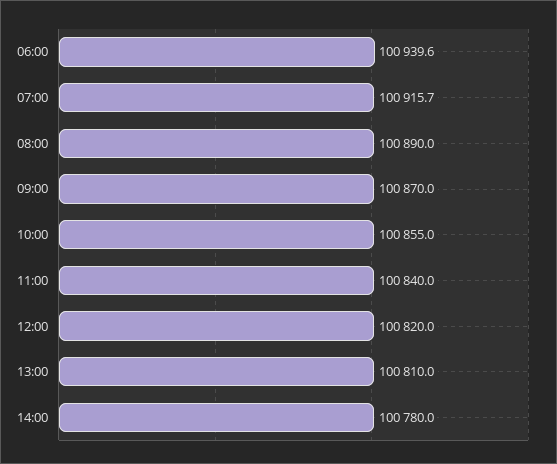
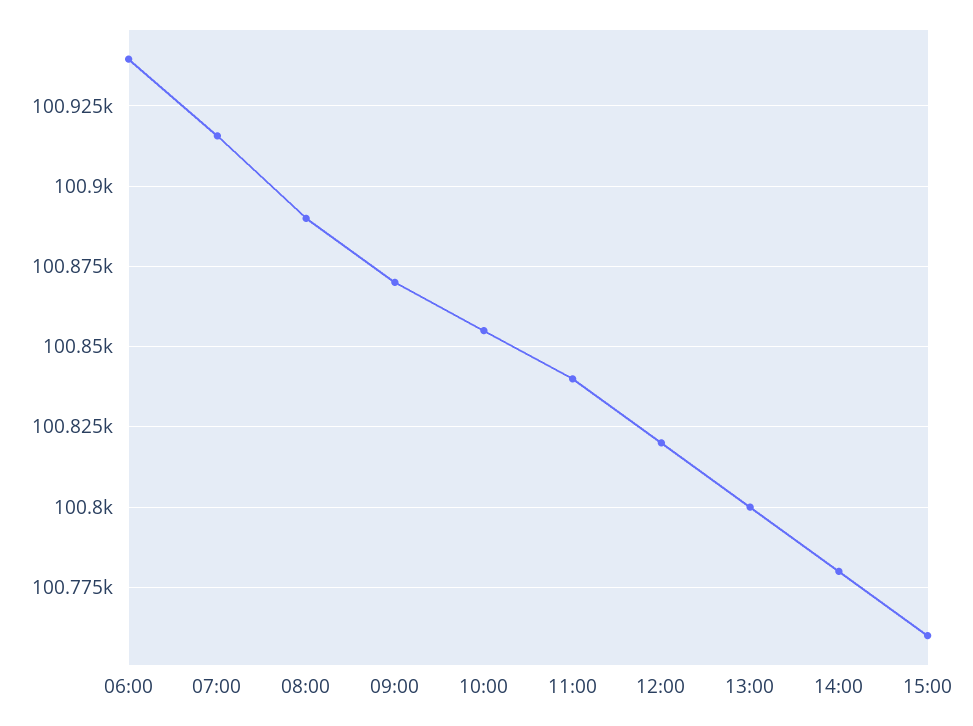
13:00: 100810 -> 100800
15:00: none -> 100760

